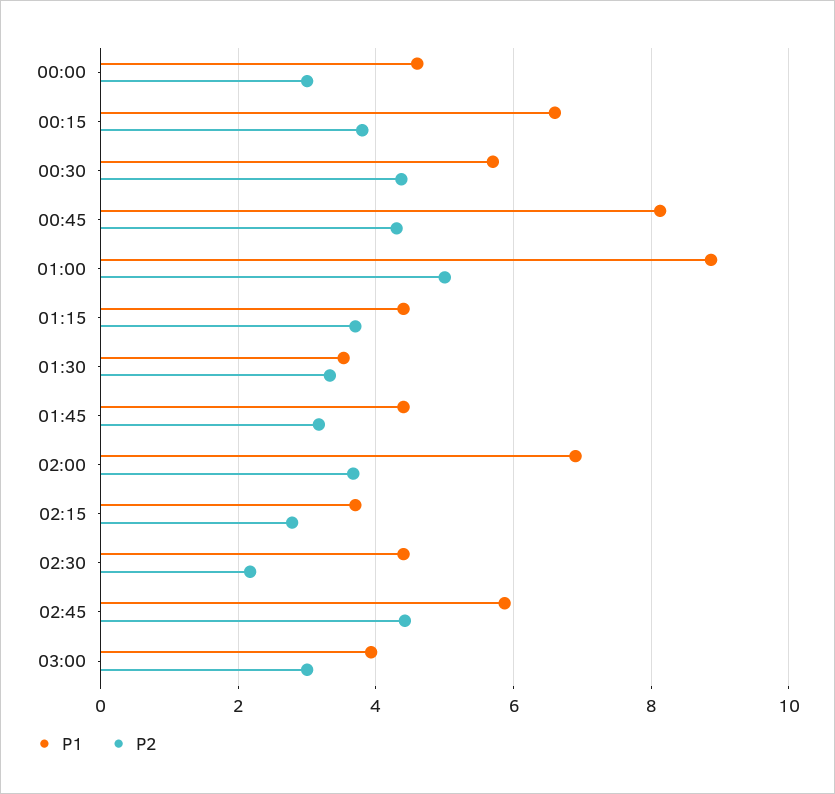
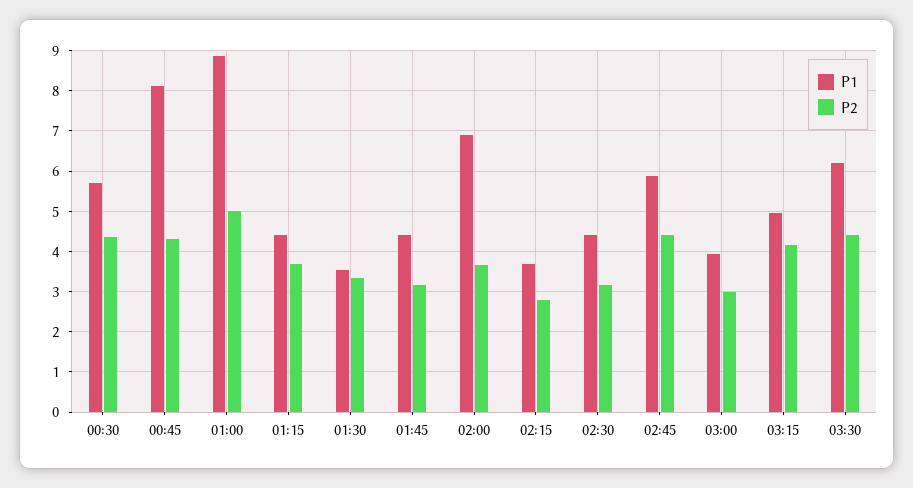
P1, 00:00: 4.6 -> none
P2, 00:00: 3 -> none
P1, 00:15: 6.6 -> none
P2, 00:15: 3.8 -> none
P2, 02:30: 2.2 -> 3.2
P1, 03:15: none -> 5
P2, 03:15: none -> 4.2
P1, 03:30: none -> 6.2
P2, 03:30: none -> 4.4

